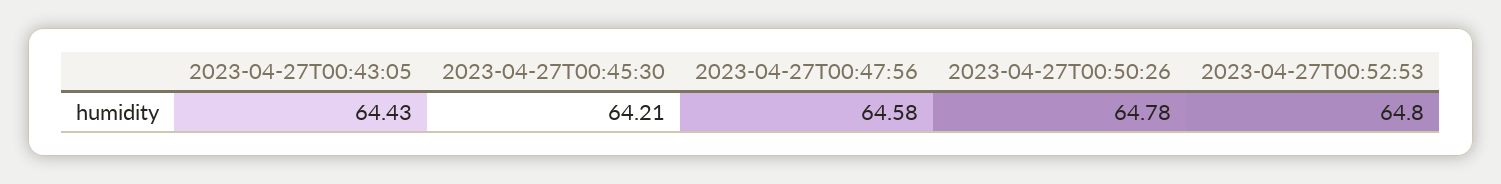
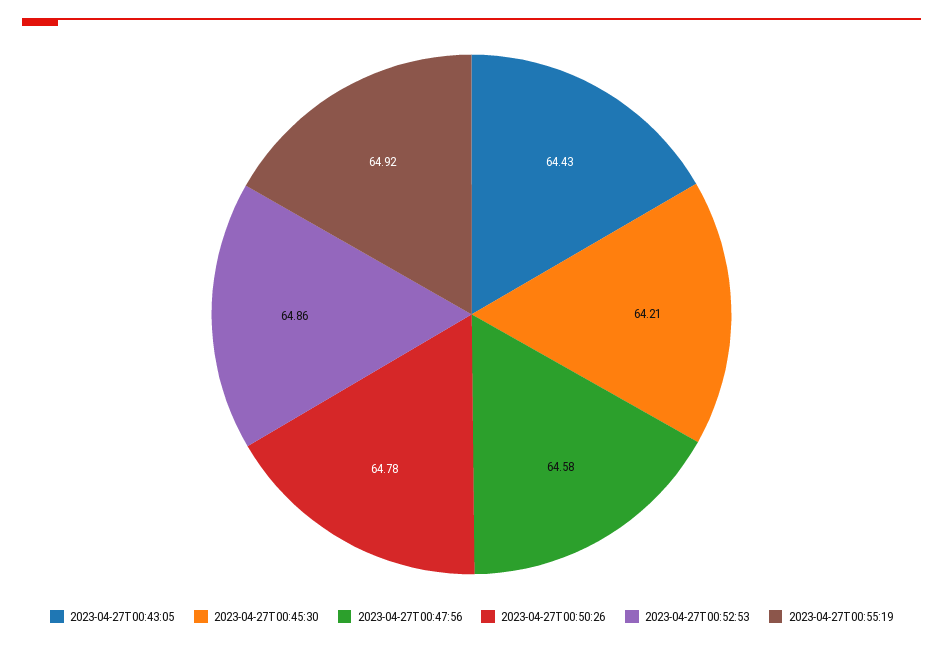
2023-04-27T00:52:53: 64.8 -> 64.86
2023-04-27T00:55:19: none -> 64.92

